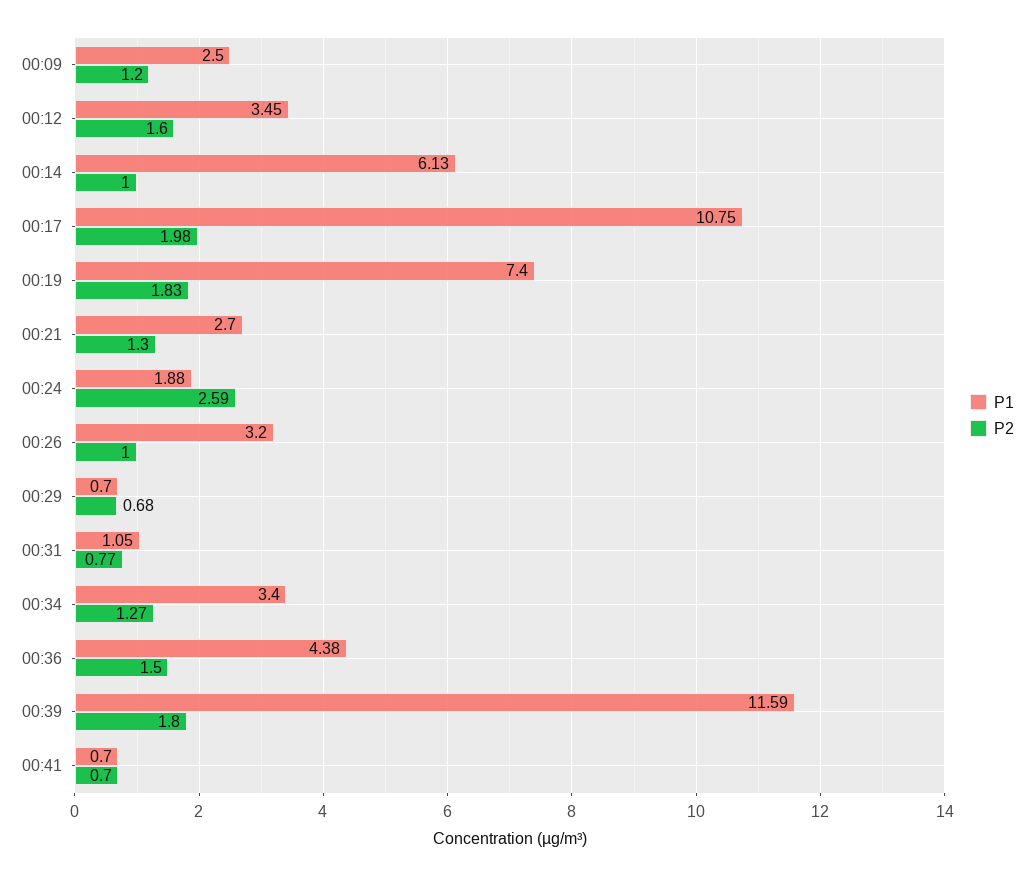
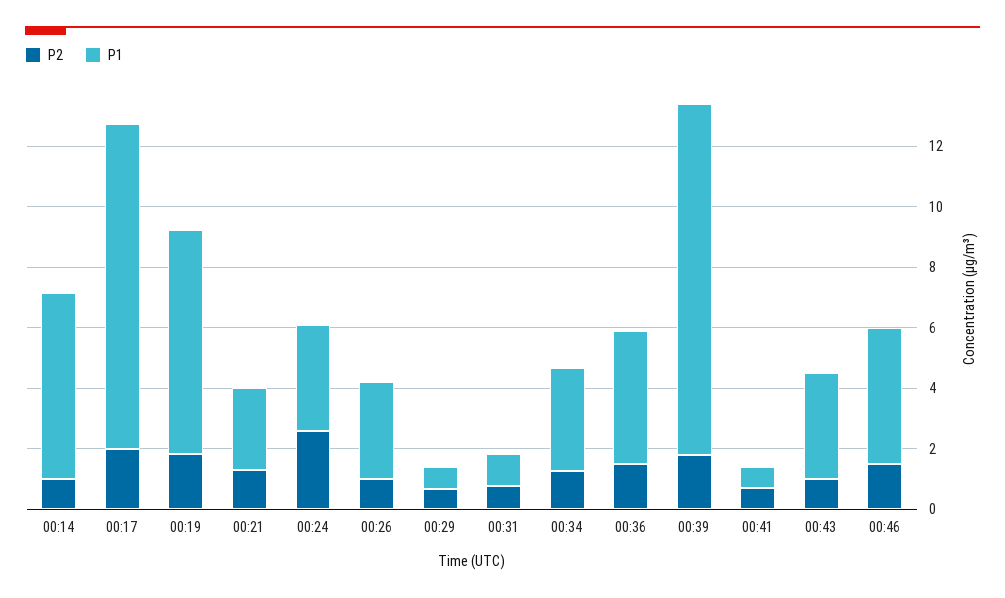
P1, 00:09: 2.5 -> none
P2, 00:09: 1.2 -> none
P1, 00:12: 3.45 -> none
P2, 00:12: 1.6 -> none
P1, 00:24: 1.88 -> 3.5
P2, 00:43: none -> 1
P1, 00:43: none -> 3.5
P2, 00:46: none -> 1.5
P1, 00:46: none -> 4.5

